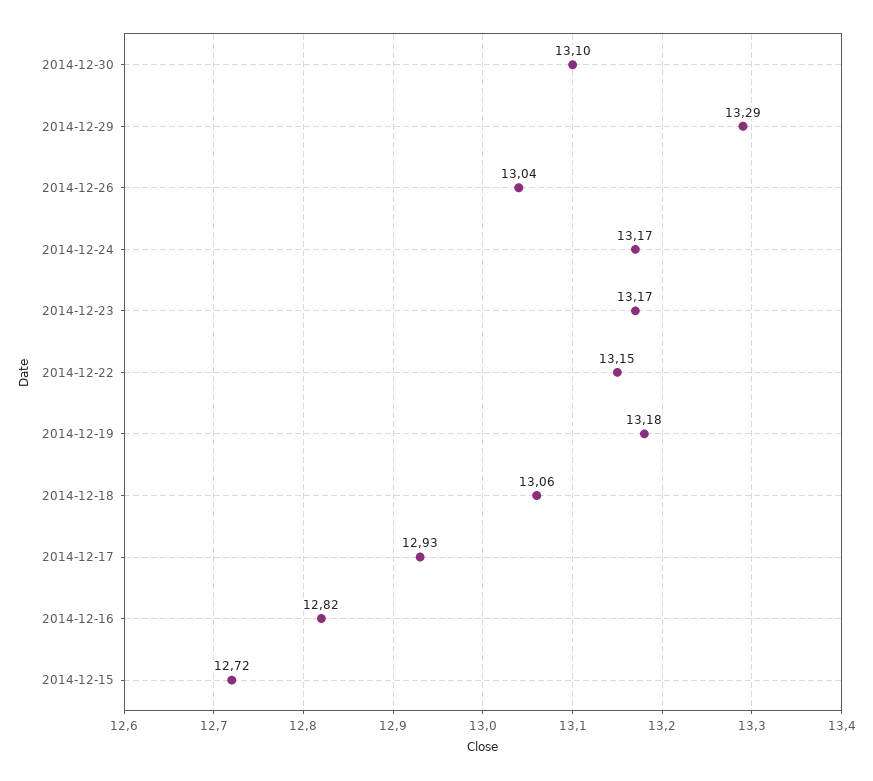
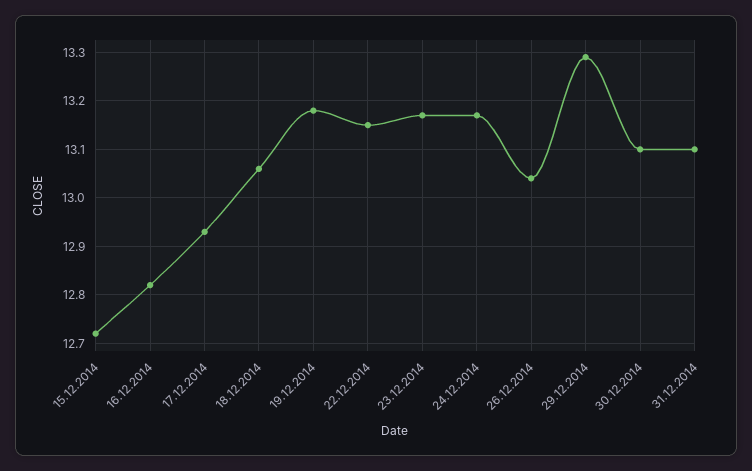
31.12.2014: none -> 13.1

